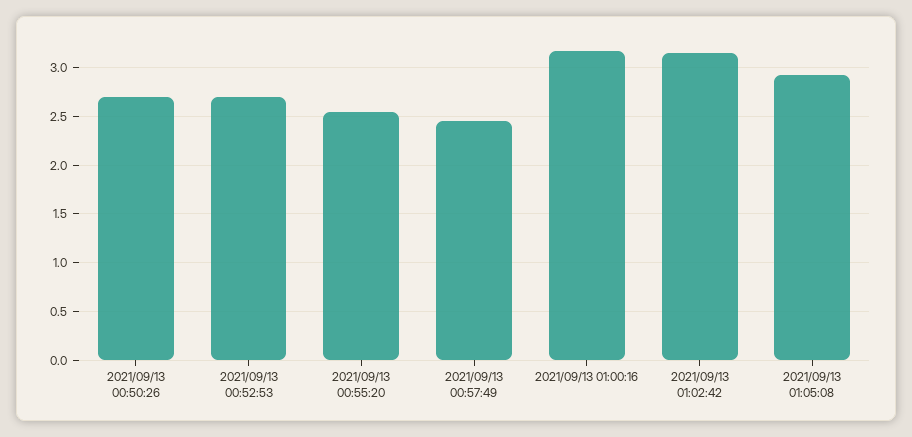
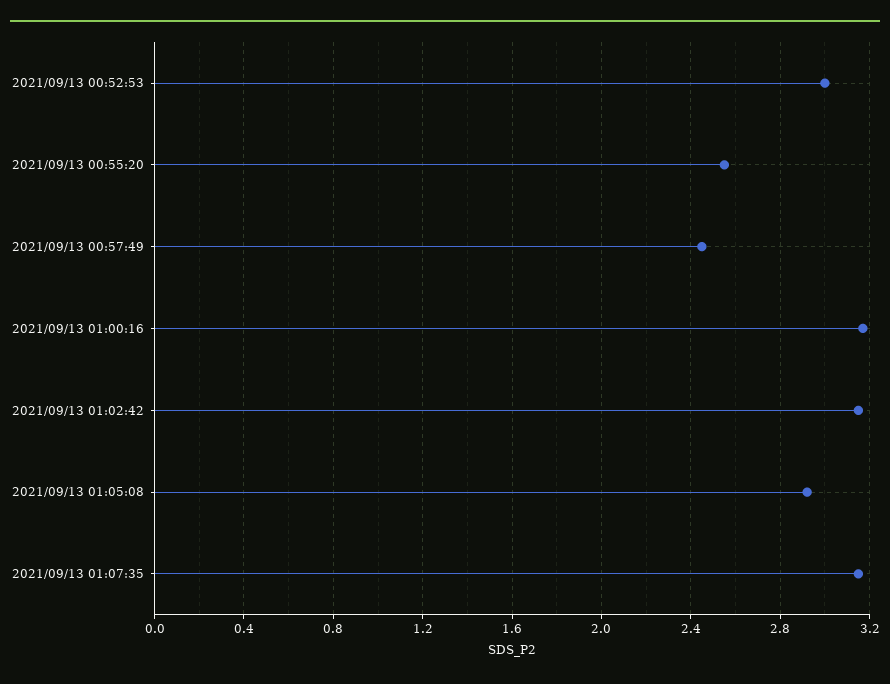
2021/09/13 00:50:26: 2.7 -> none
2021/09/13 00:52:53: 2.7 -> 3
2021/09/13 01:07:35: none -> 3.15

